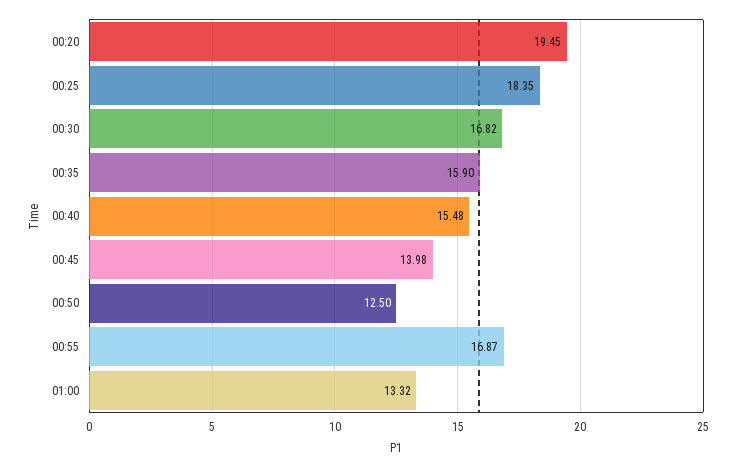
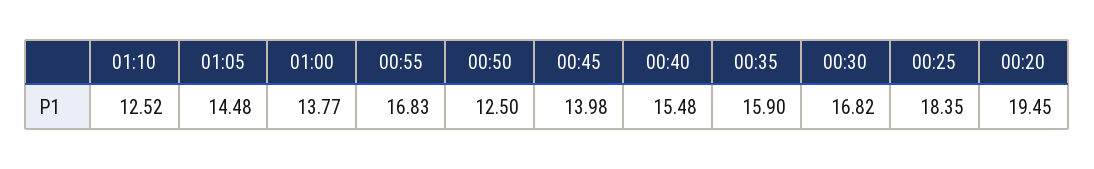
00:55: 16.87 -> 16.83
01:00: 13.32 -> 13.77
01:10: none -> 12.52
01:05: none -> 14.48

